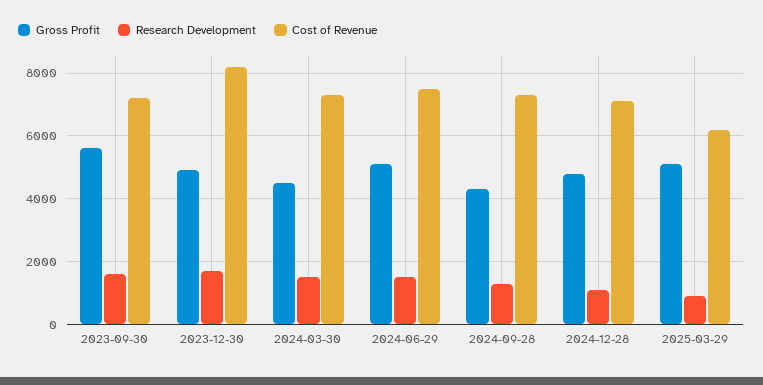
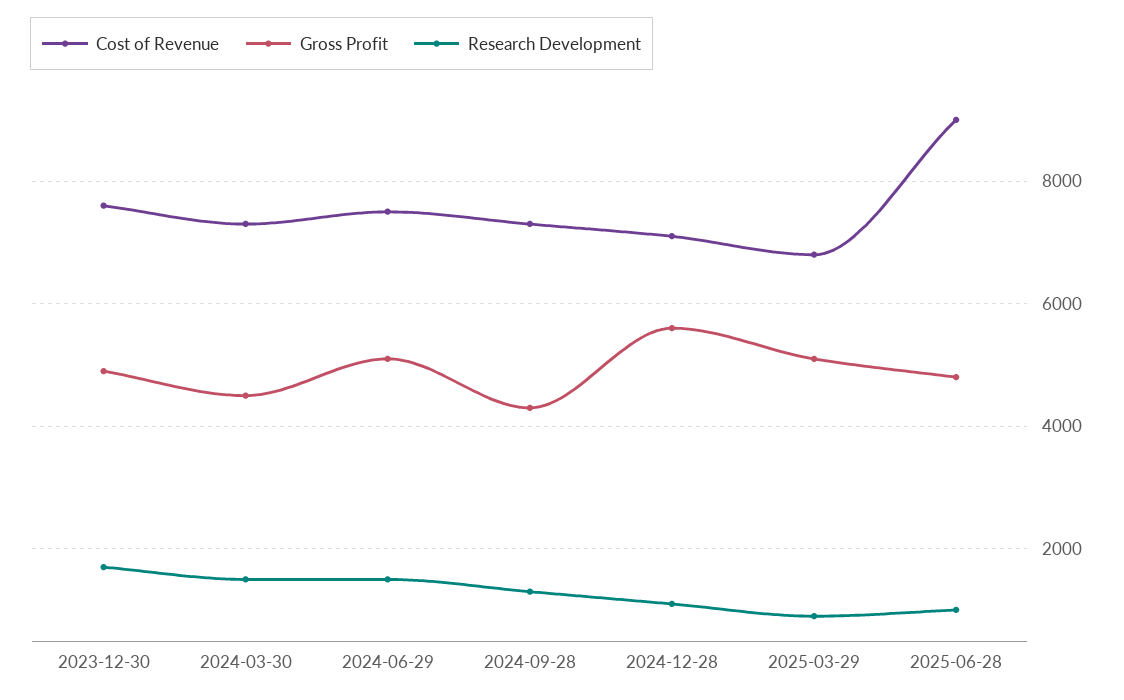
Gross Profit, 2023-09-30: 5600 -> none
Research Development, 2023-09-30: 1600 -> none
Cost of Revenue, 2023-09-30: 7200 -> none
Cost of Revenue, 2023-12-30: 8200 -> 7600
Gross Profit, 2024-12-28: 4800 -> 5600
Cost of Revenue, 2025-03-29: 6200 -> 6800
Cost of Revenue, 2025-06-28: none -> 9000
Gross Profit, 2025-06-28: none -> 4800
Research Development, 2025-06-28: none -> 1000

